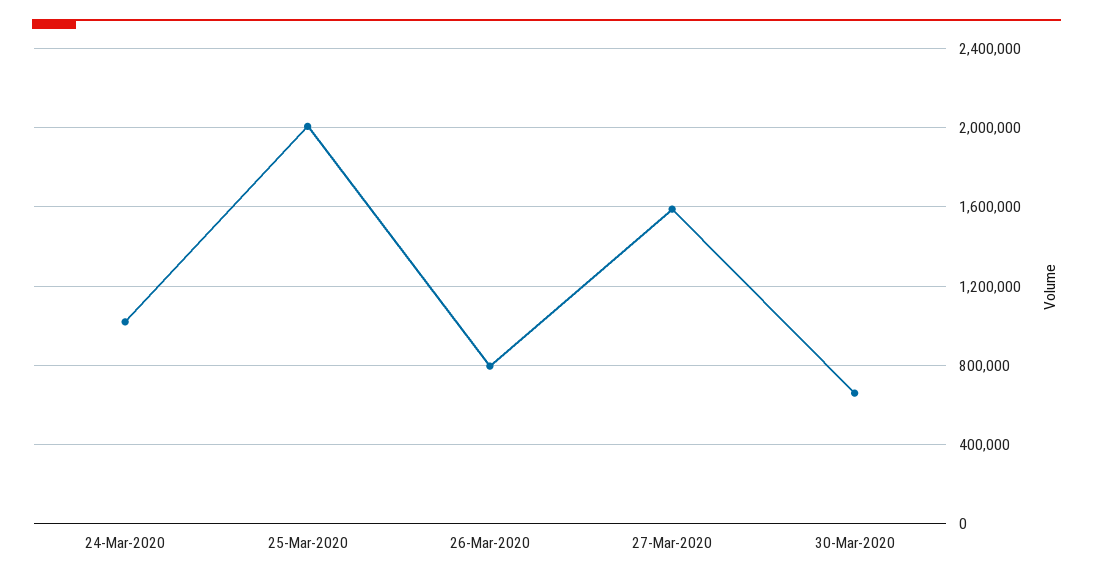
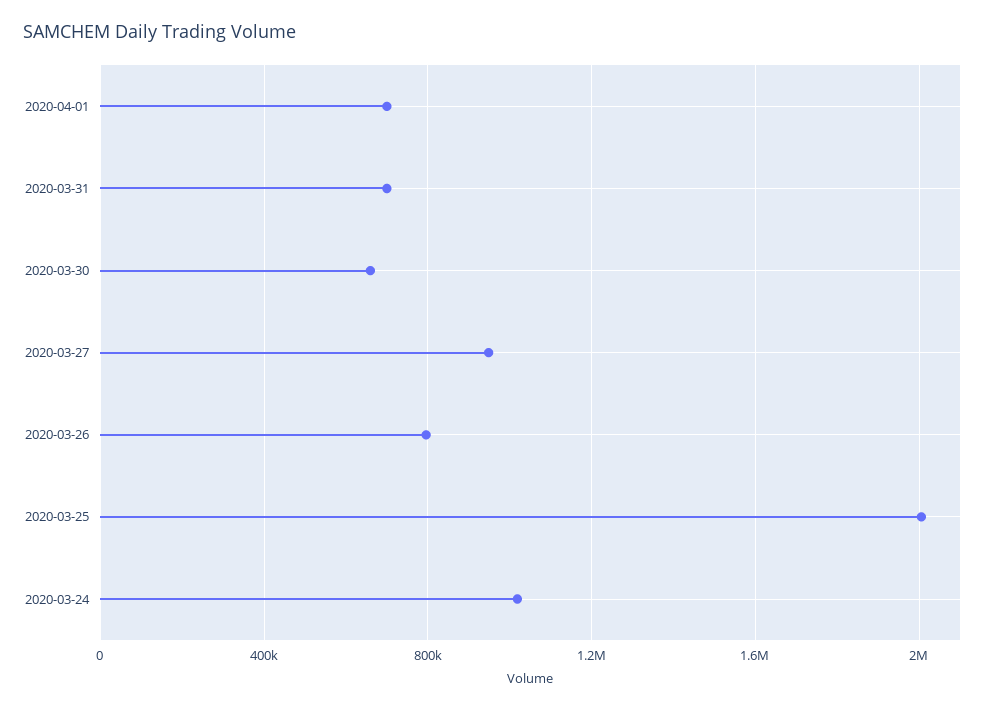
27-Mar-2020: 1600000 -> 950000
2020-04-01: none -> 700000
2020-03-31: none -> 700000

